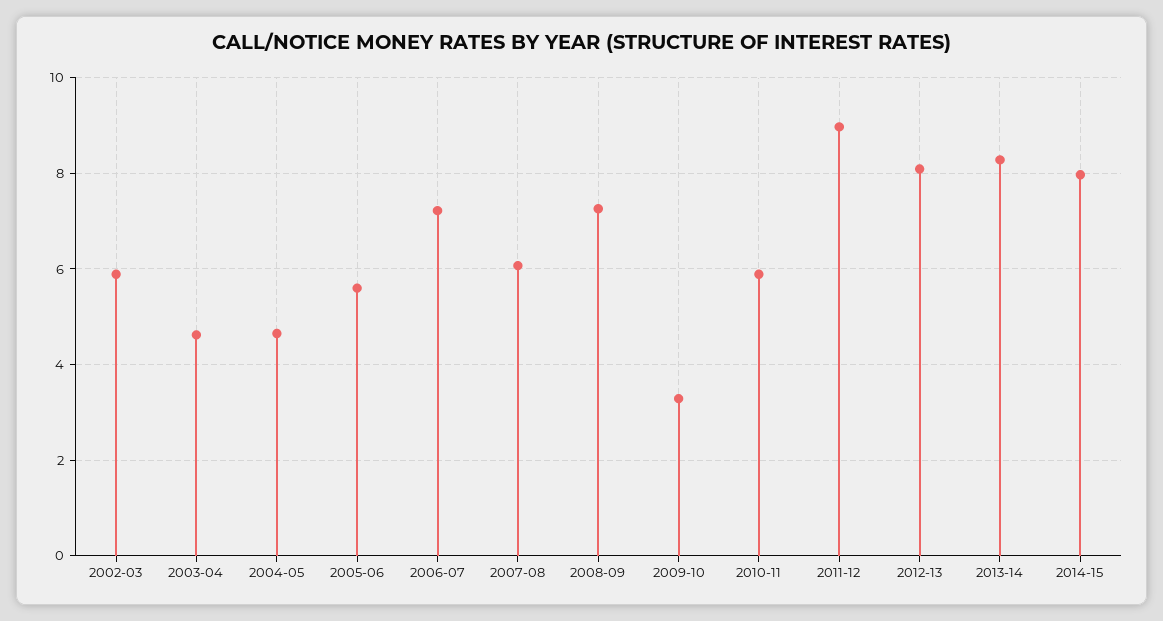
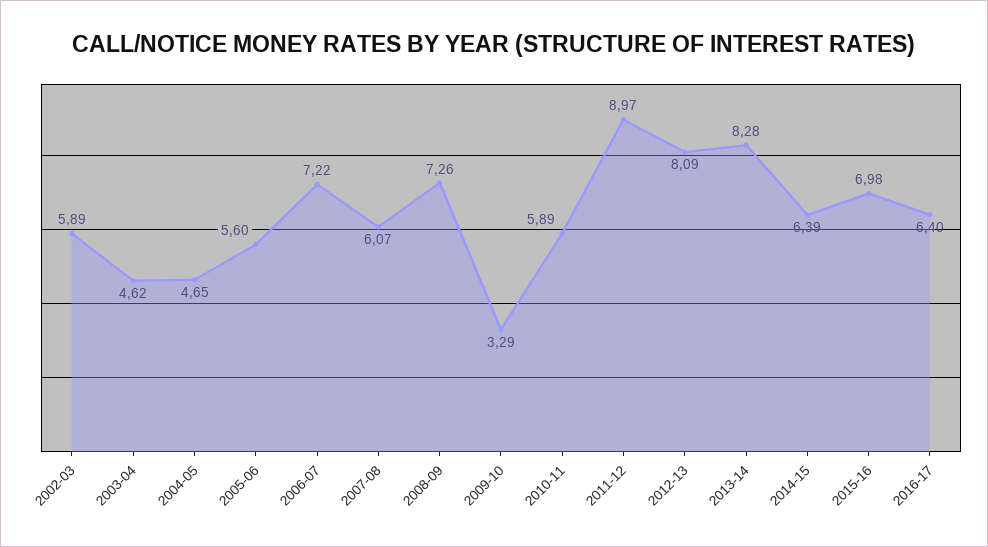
2014-15: 8 -> 6.39
2015-16: none -> 6.98
2016-17: none -> 6.4

